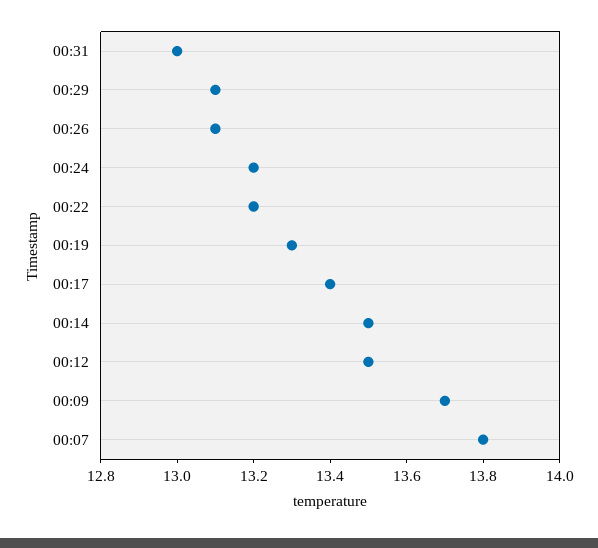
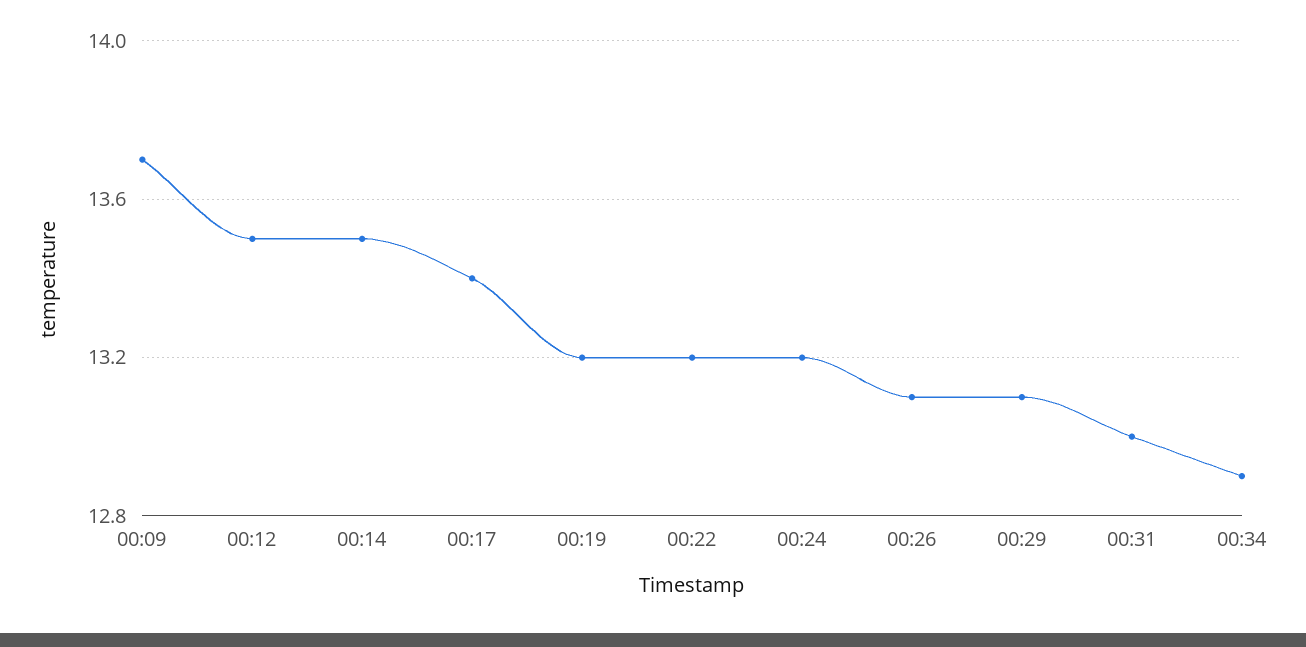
00:19: 13.3 -> 13.2
00:07: 13.8 -> none
00:34: none -> 12.9

